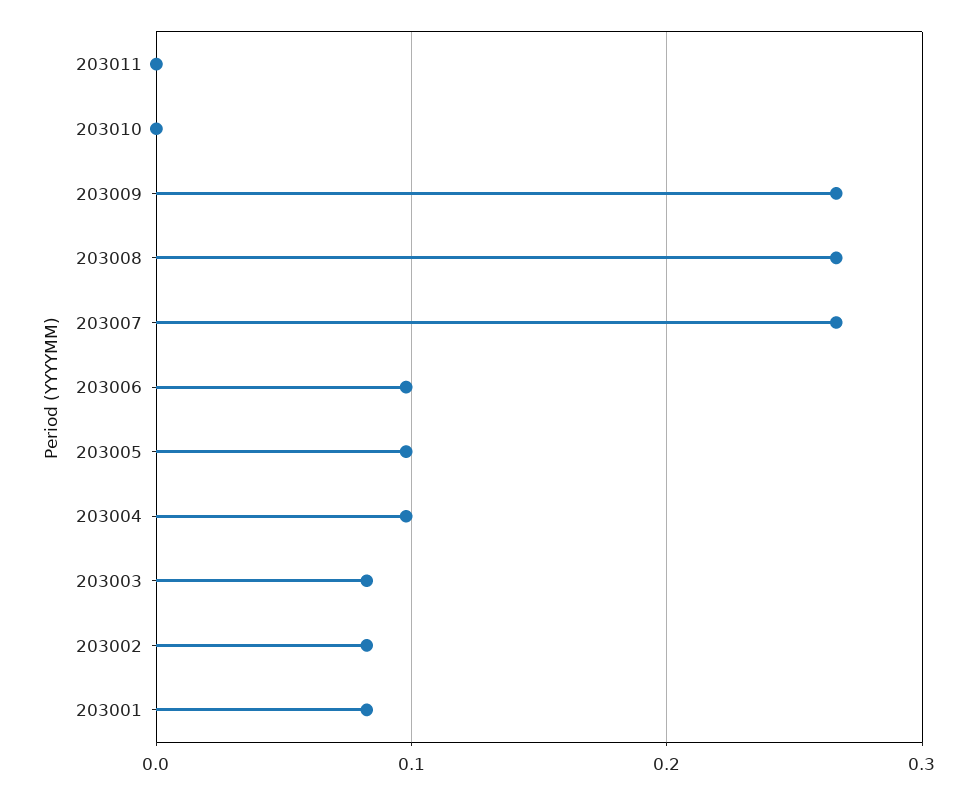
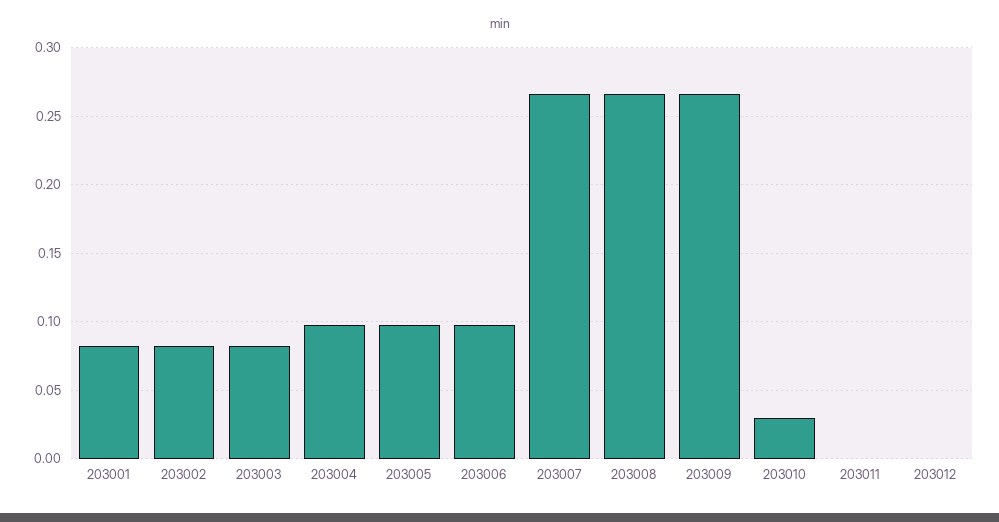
203010: 0 -> 0.03
203012: none -> 0

